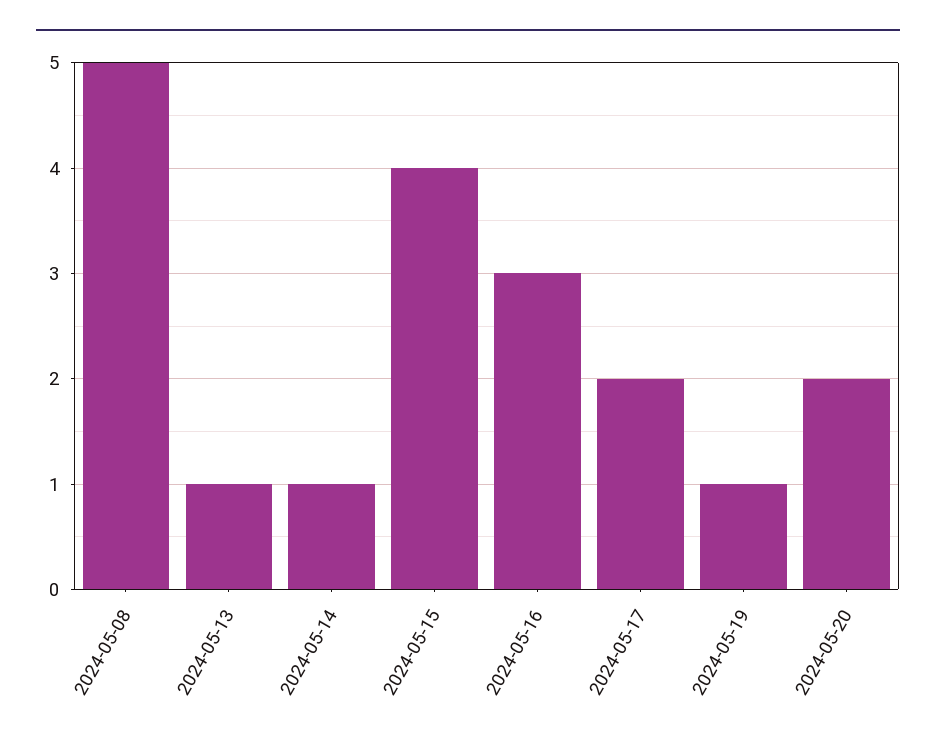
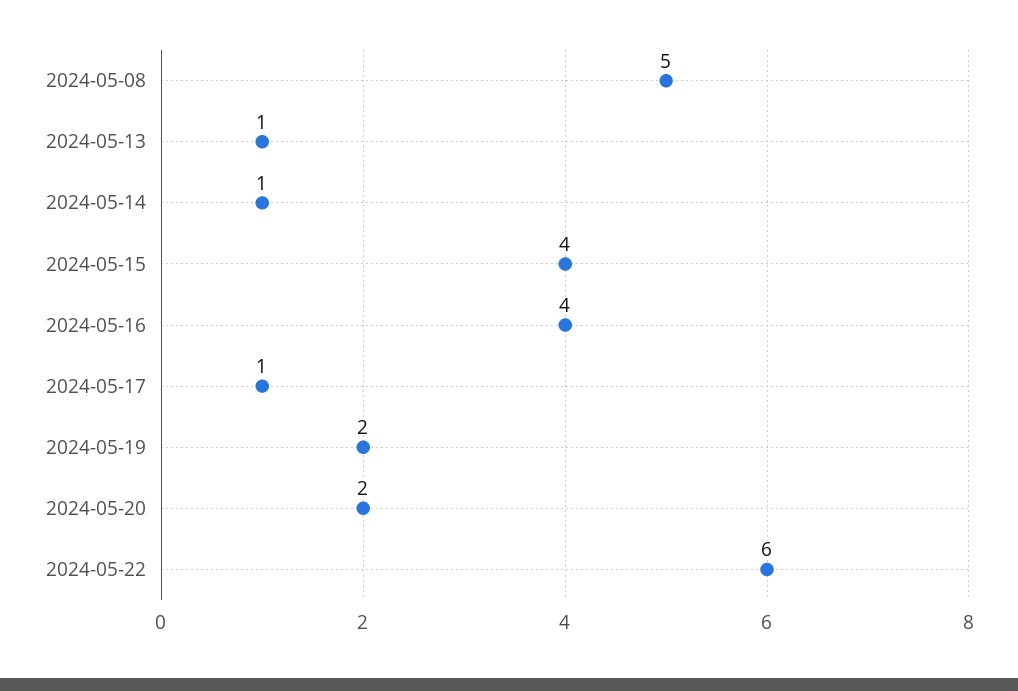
2024-05-16: 3 -> 4
2024-05-17: 2 -> 1
2024-05-19: 1 -> 2
2024-05-22: none -> 6

